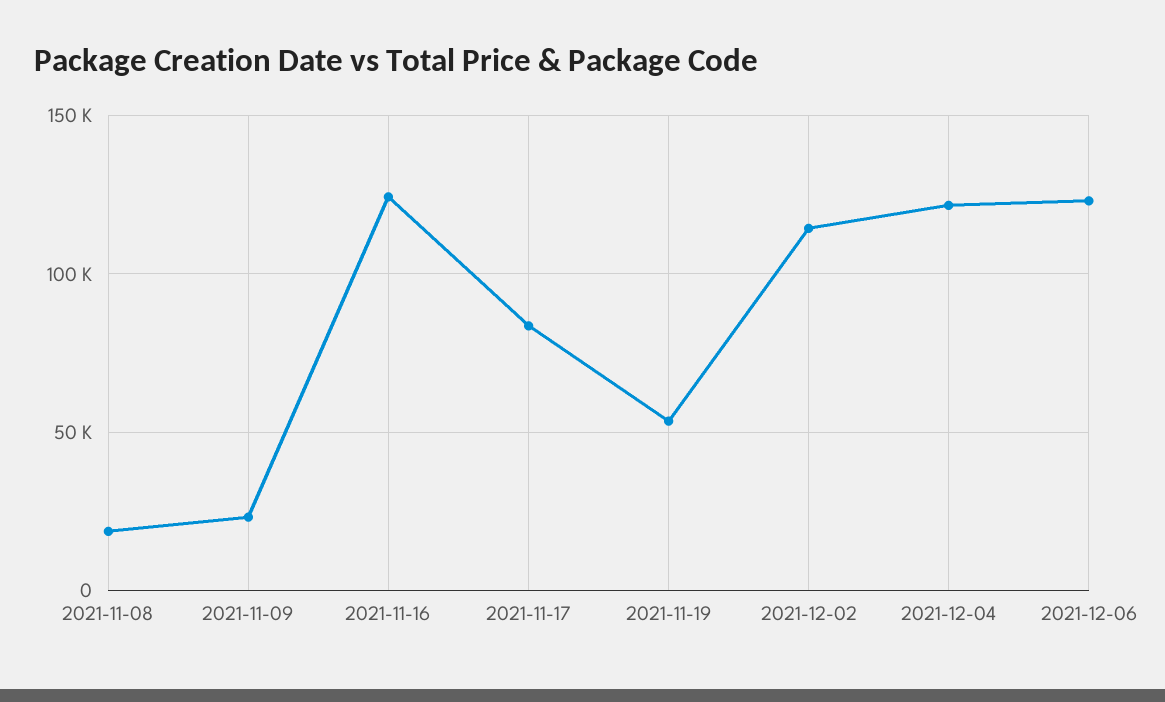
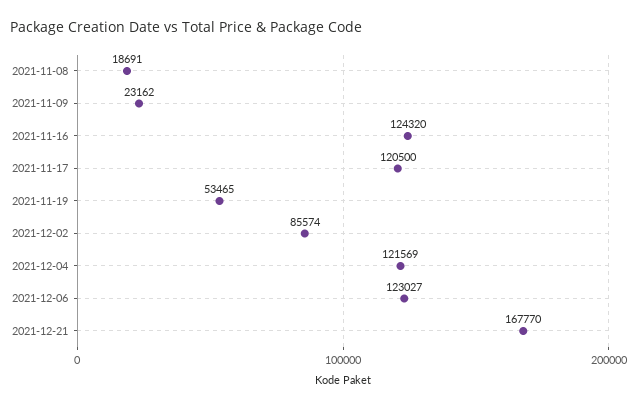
2021-11-17: 85000 -> 120500
2021-12-02: 115000 -> 85574
2021-12-21: none -> 167770

